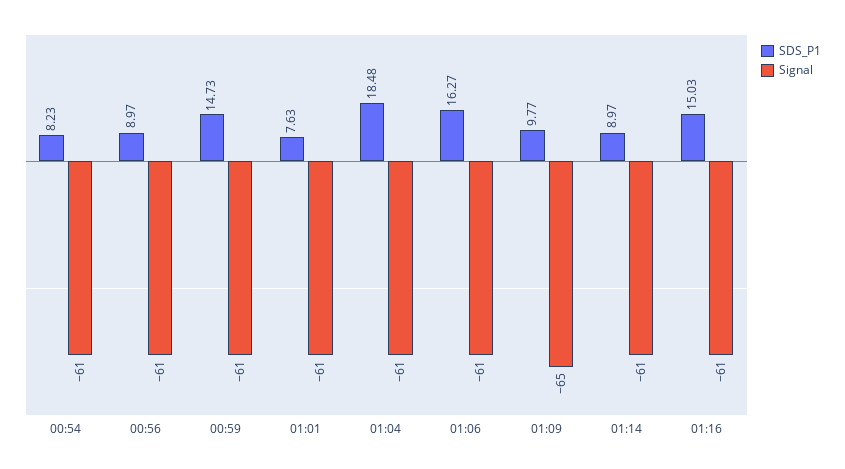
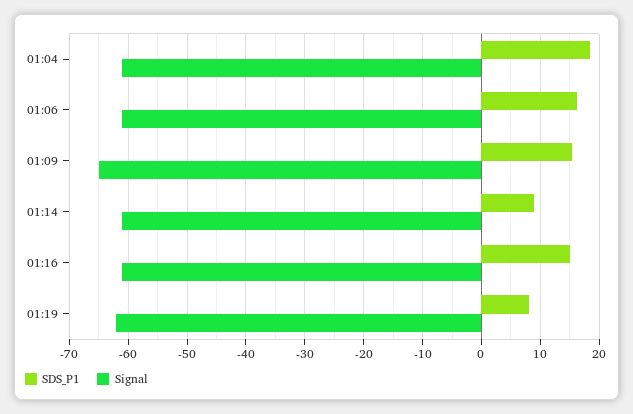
SDS_P1, 00:54: 8.23 -> none
Signal, 00:54: -61 -> none
SDS_P1, 00:56: 8.97 -> none
Signal, 00:56: -61 -> none
SDS_P1, 00:59: 14.73 -> none
Signal, 00:59: -61 -> none
SDS_P1, 01:01: 7.63 -> none
Signal, 01:01: -61 -> none
SDS_P1, 01:09: 9.77 -> 16
SDS_P1, 01:19: none -> 8
Signal, 01:19: none -> -62

